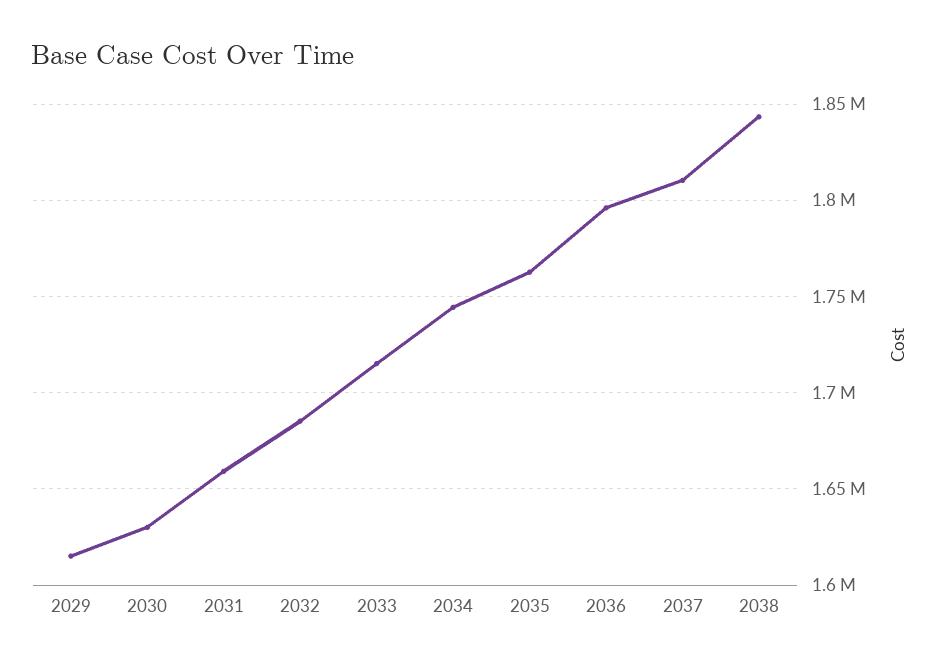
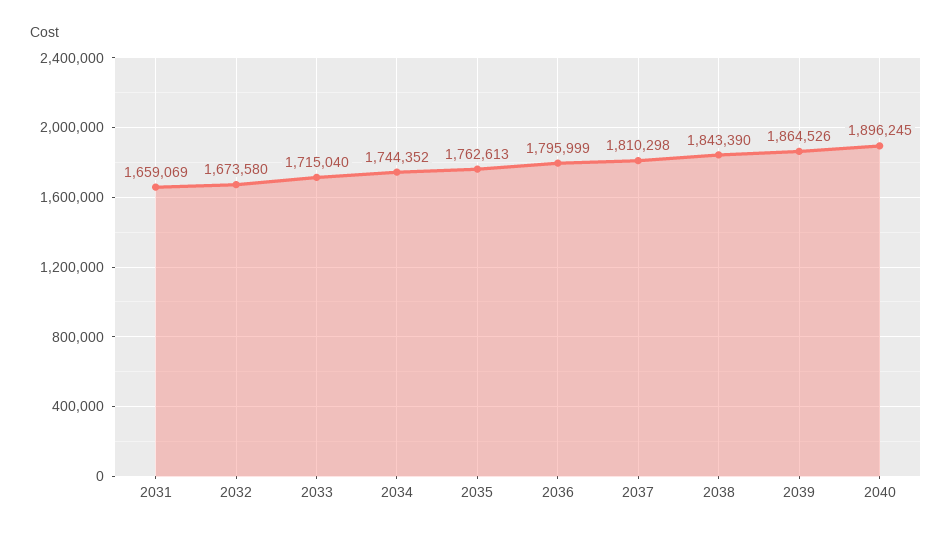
2029: 1615000 -> none
2030: 1630000 -> none
2032: 1685000 -> 1673580
2039: none -> 1864526
2040: none -> 1896245

